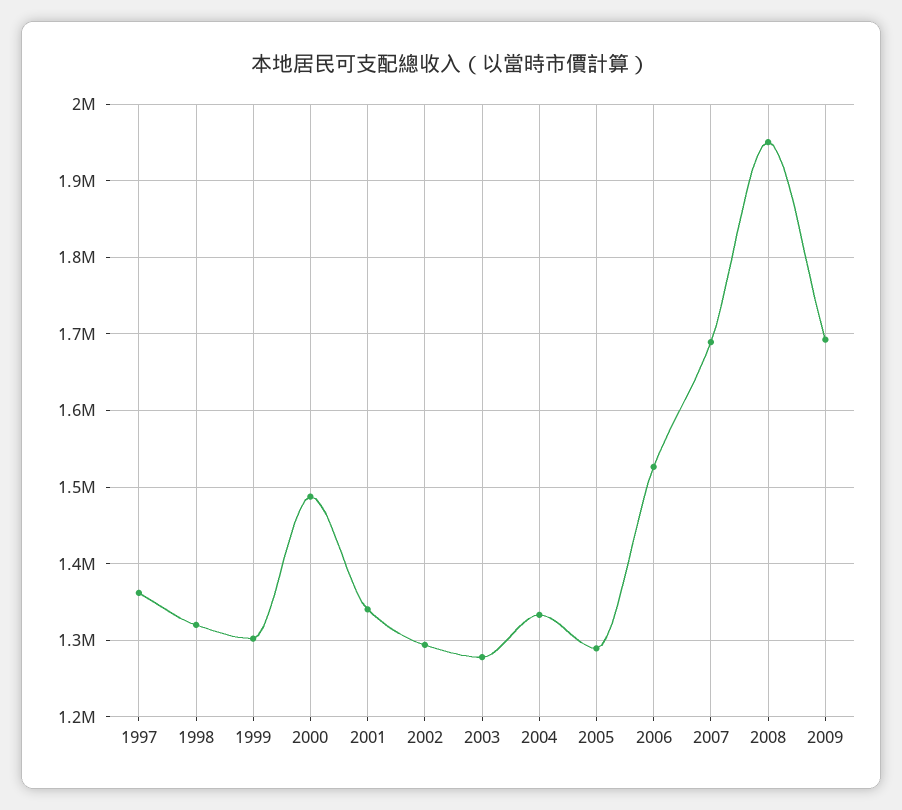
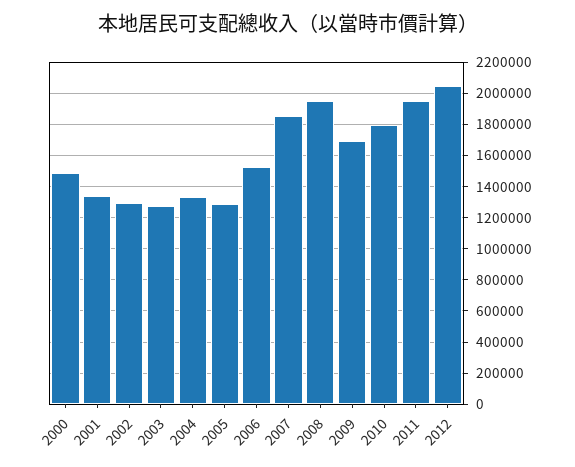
1997: 1360000 -> none
1998: 1320000 -> none
1999: 1300000 -> none
2007: 1690000 -> 1850000
2010: none -> 1800000
2011: none -> 1950000
2012: none -> 2050000

